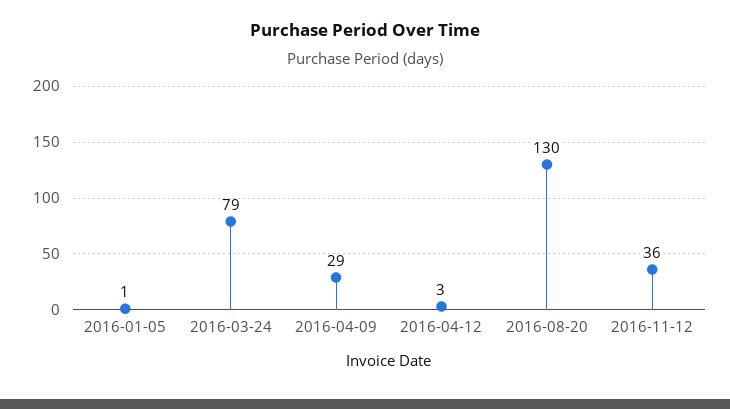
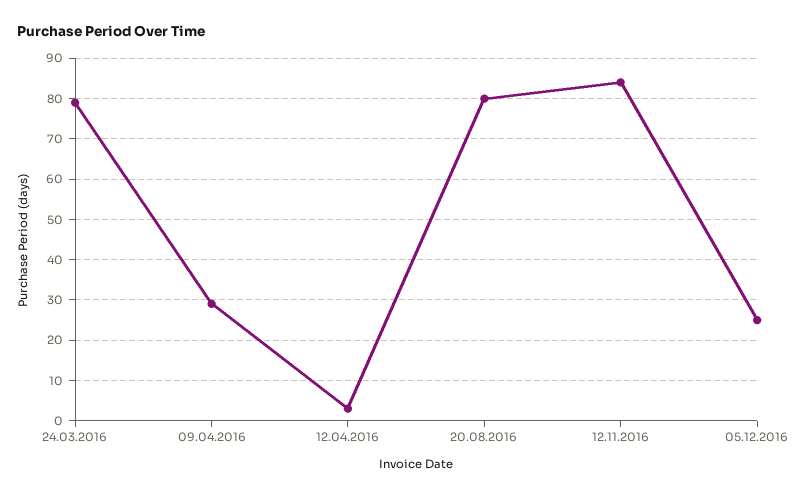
2016-01-05: 1 -> none
2016-08-20: 130 -> 80
2016-11-12: 36 -> 85
05.12.2016: none -> 25

